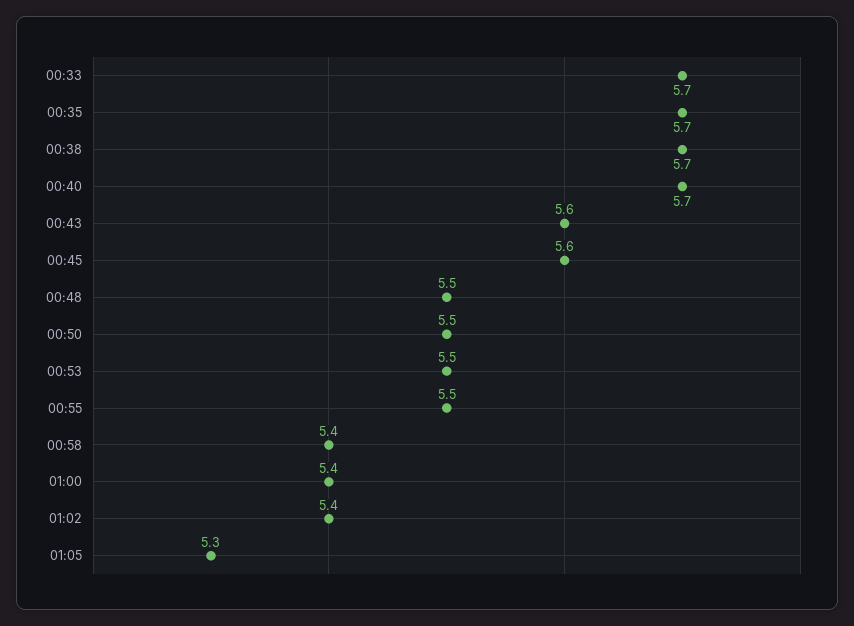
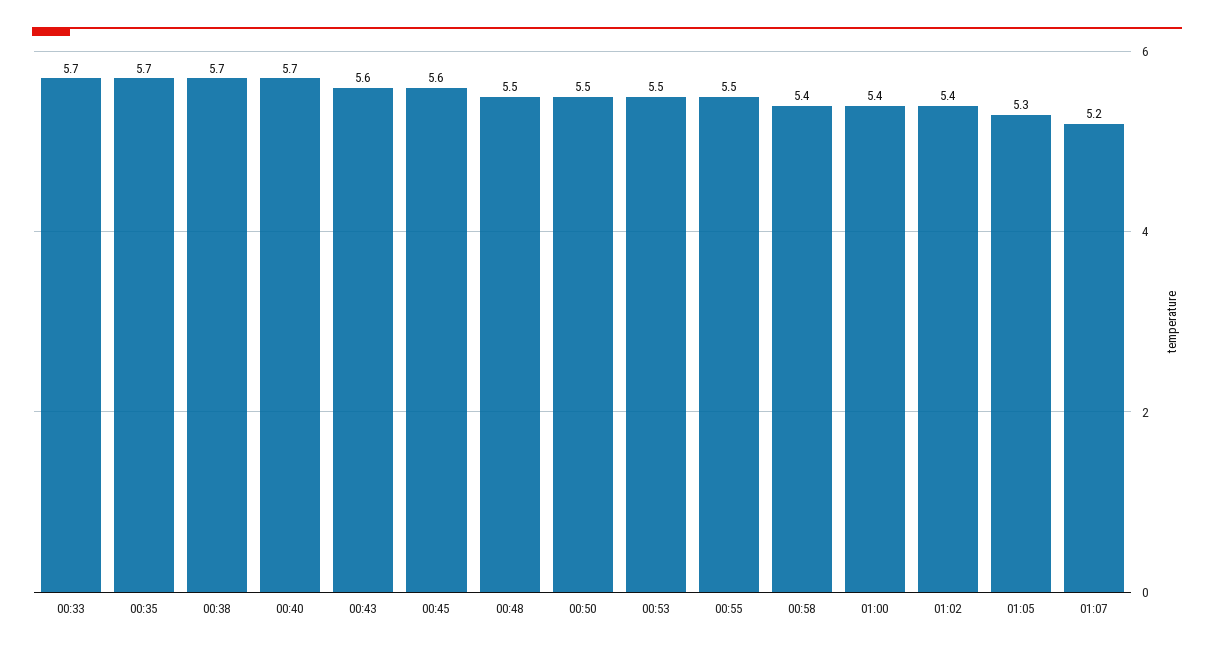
01:07: none -> 5.2

